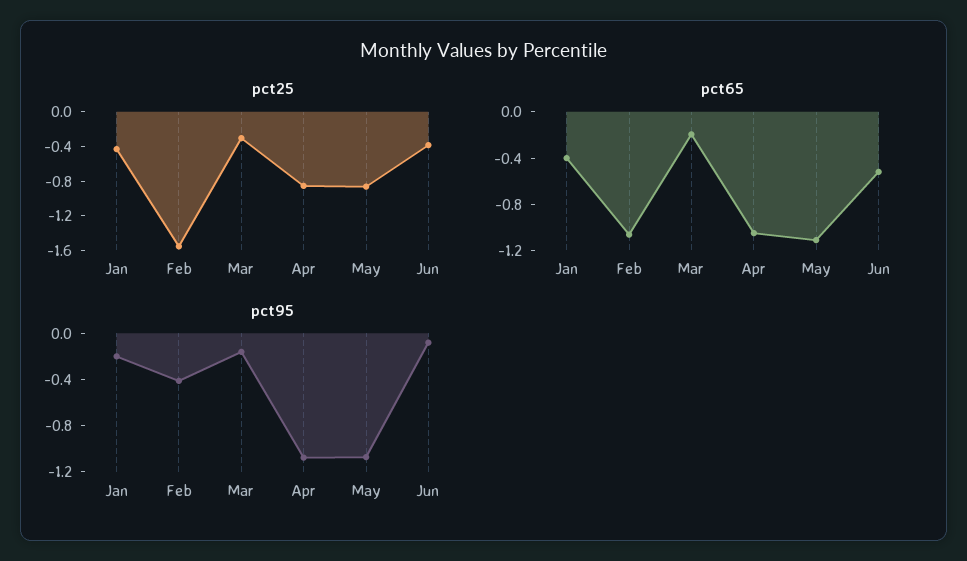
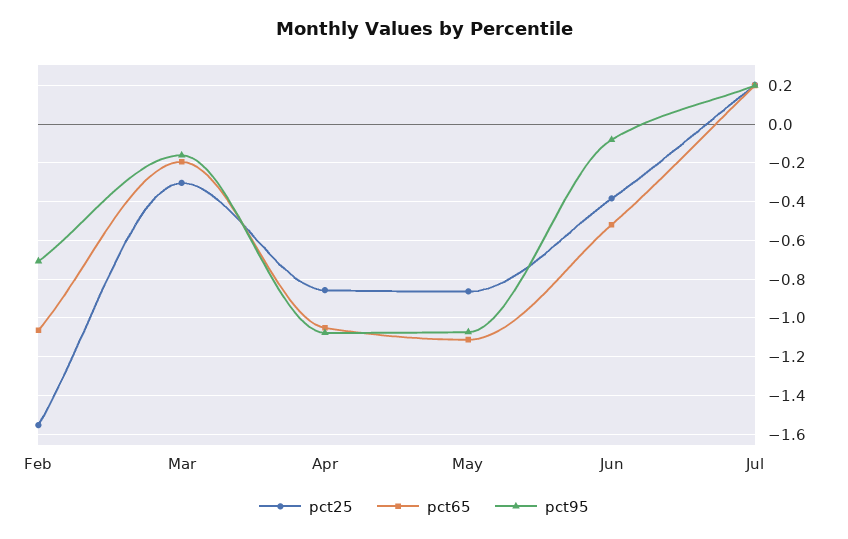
pct25, Jan: -0.4 -> none
pct65, Jan: -0.4 -> none
pct95, Jan: -0.2 -> none
pct95, Feb: -0.4 -> -0.7
pct25, Jul: none -> 0.2
pct65, Jul: none -> 0.2
pct95, Jul: none -> 0.2

